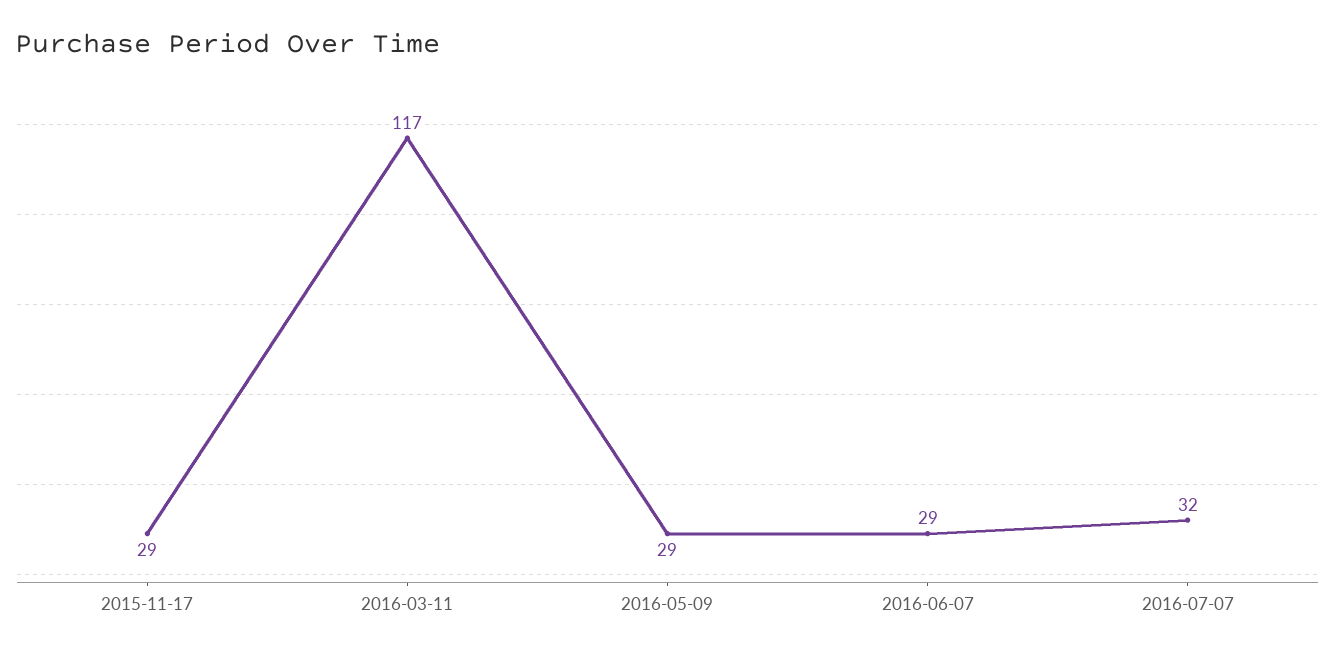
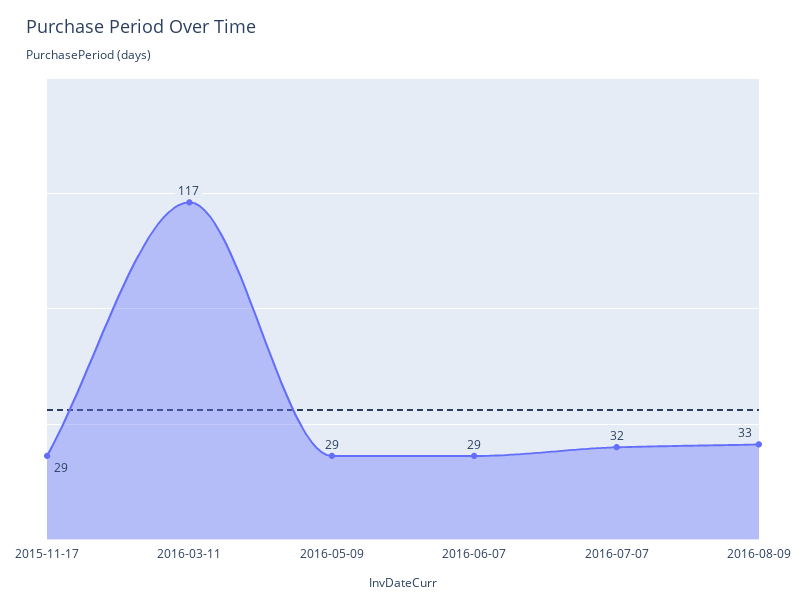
2016-08-09: none -> 33

